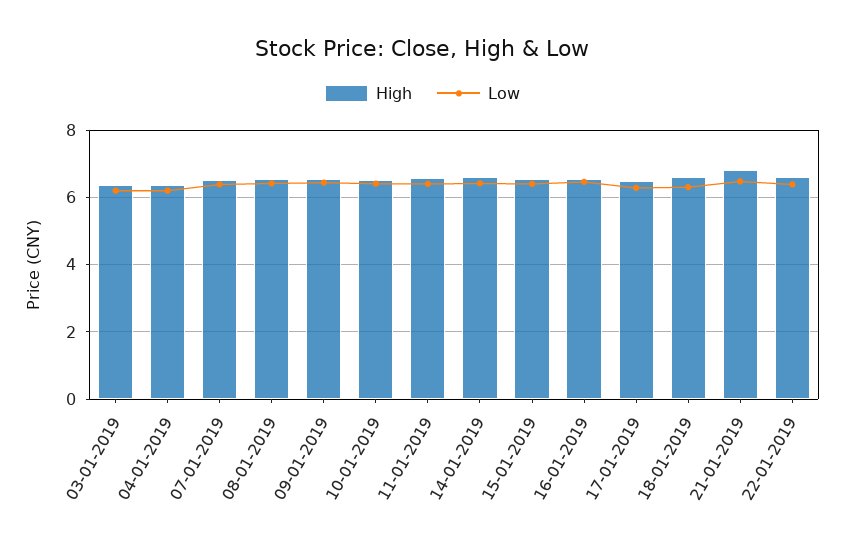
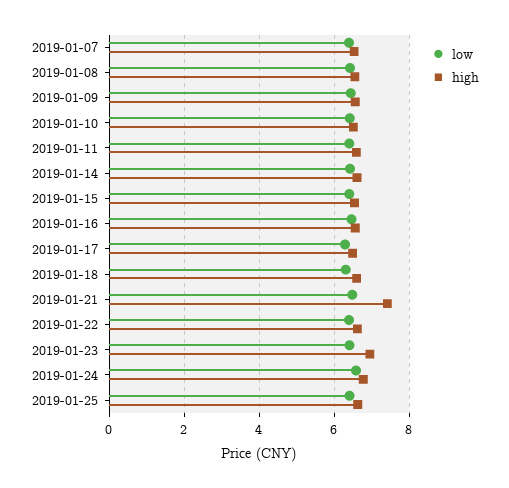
High, 03-01-2019: 6.4 -> none
Low, 03-01-2019: 6.2 -> none
High, 04-01-2019: 6.4 -> none
Low, 04-01-2019: 6.2 -> none
High, 21-01-2019: 6.8 -> 7.4
Low, 2019-01-23: none -> 6.4
High, 2019-01-23: none -> 7
Low, 2019-01-24: none -> 6.6
High, 2019-01-24: none -> 6.8
Low, 2019-01-25: none -> 6.4
High, 2019-01-25: none -> 6.6

